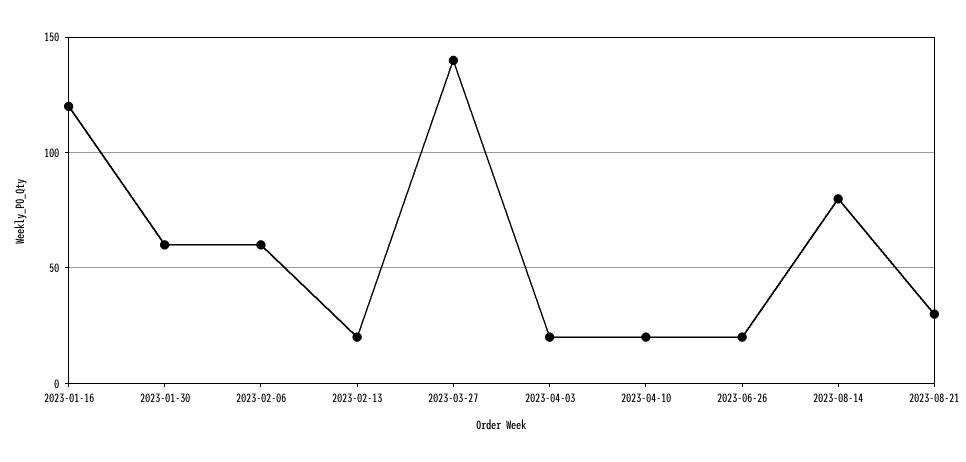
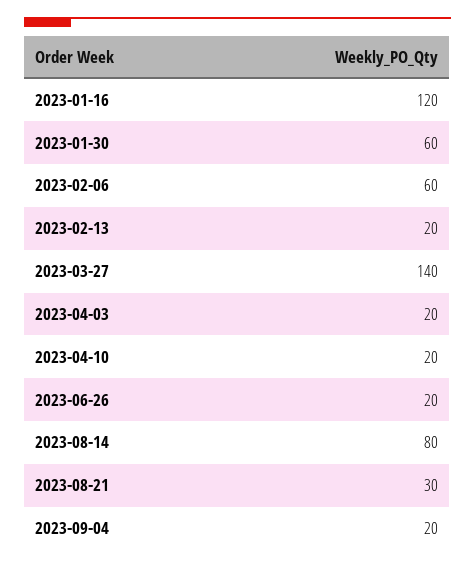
2023-09-04: none -> 20

